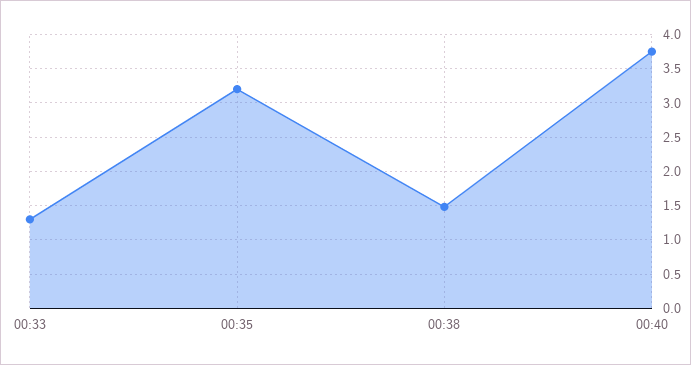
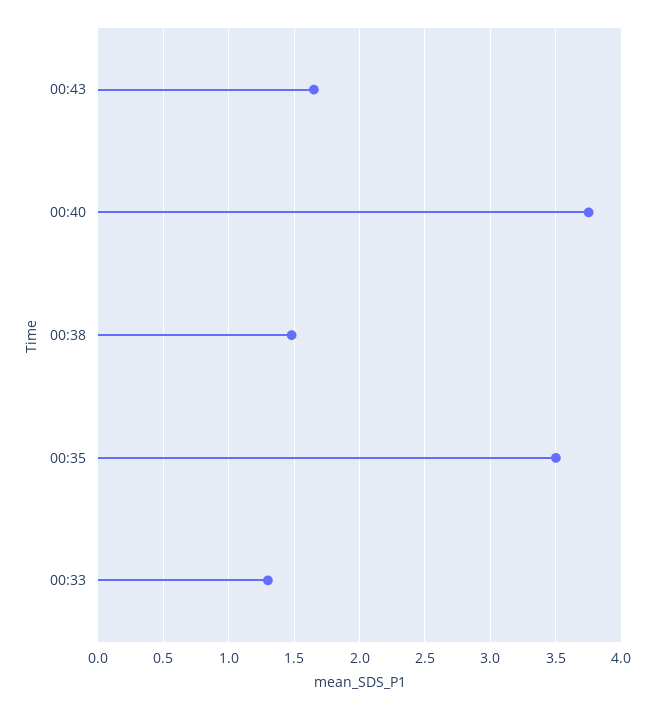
00:35: 3.2 -> 3.5
00:43: none -> 1.65

